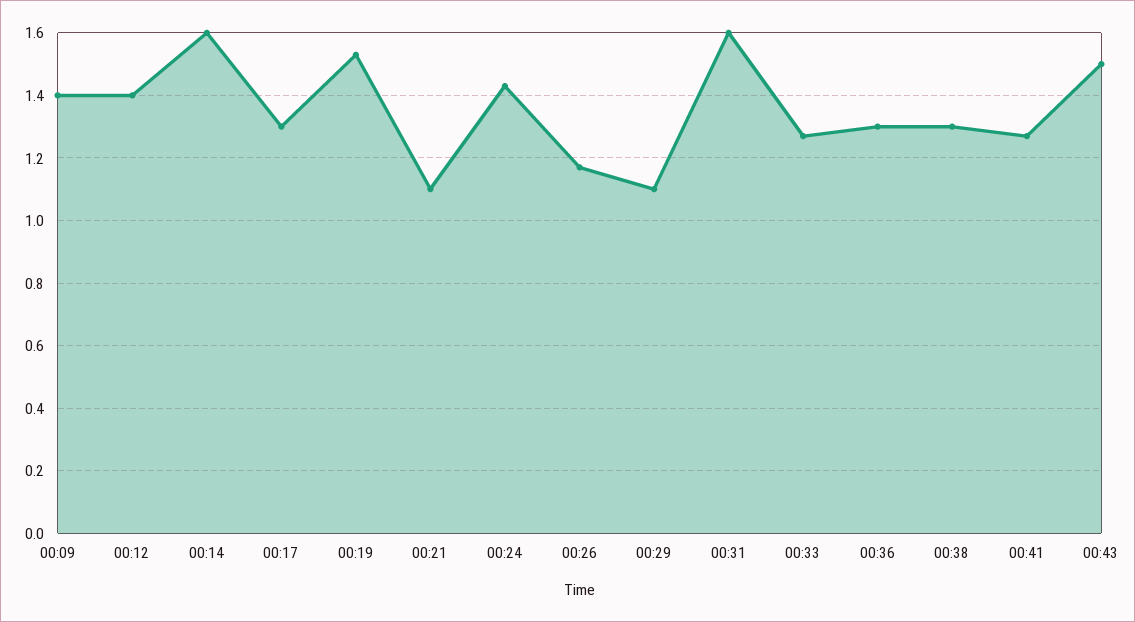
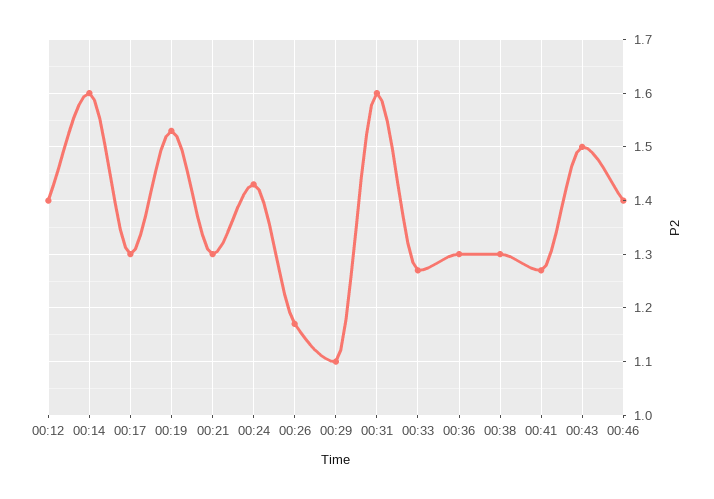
00:09: 1.4 -> none
00:21: 1.1 -> 1.3
00:46: none -> 1.4

